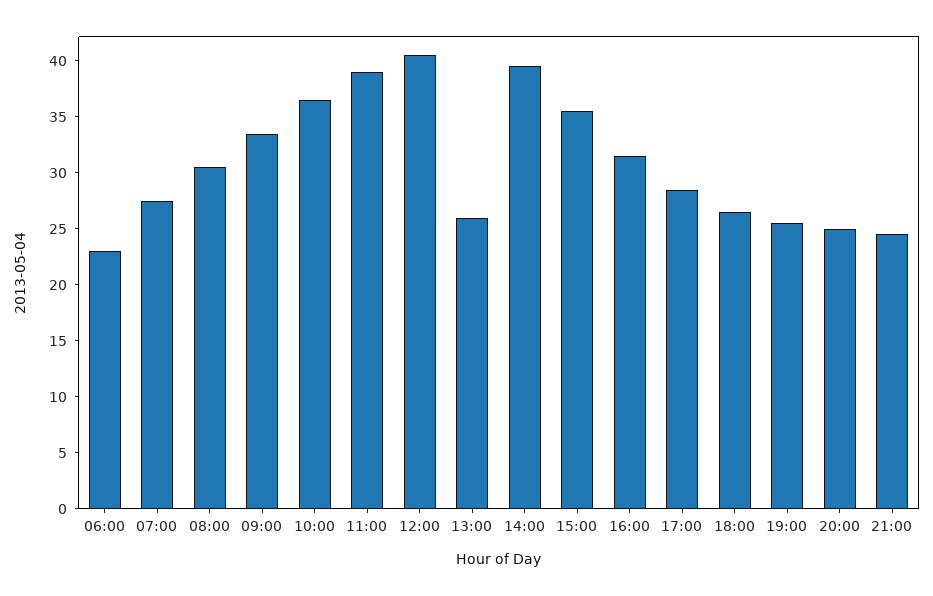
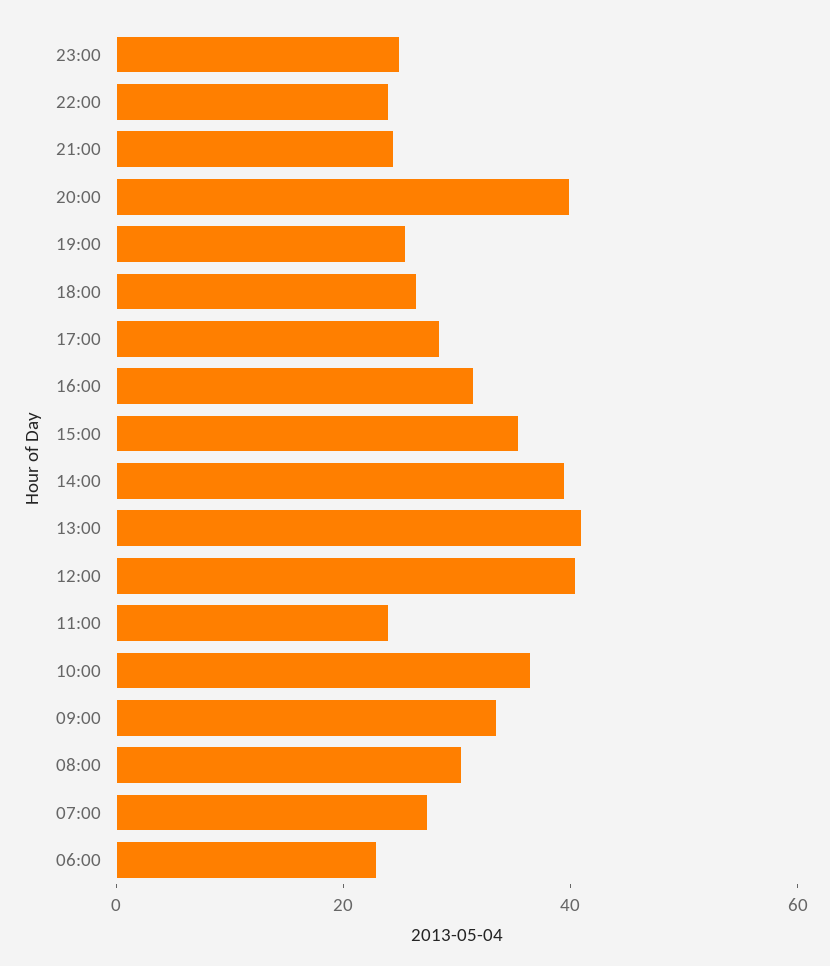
11:00: 39 -> 25
13:00: 26 -> 40
20:00: 25 -> 40
23:00: none -> 25
22:00: none -> 25

